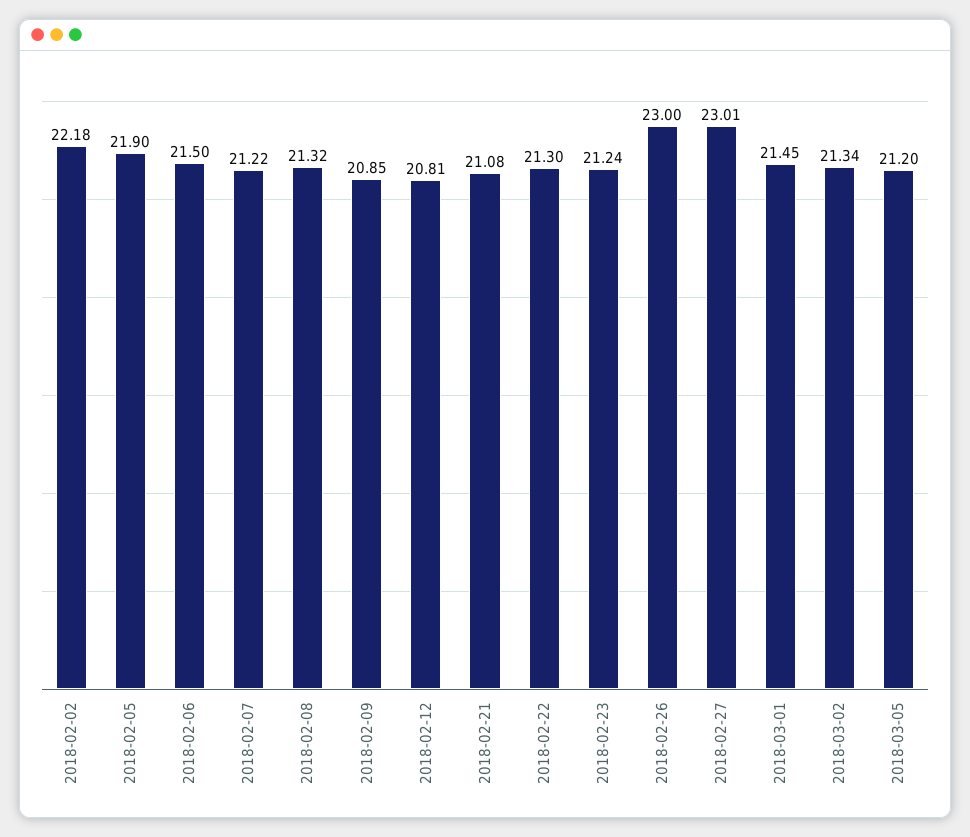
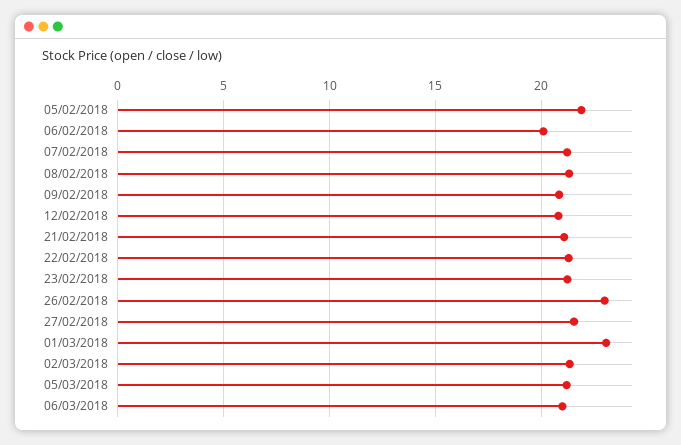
2018-02-02: 22.18 -> none
2018-02-06: 21.5 -> 20
2018-02-27: 23.01 -> 21.5
2018-03-01: 21.45 -> 23
06/03/2018: none -> 21

